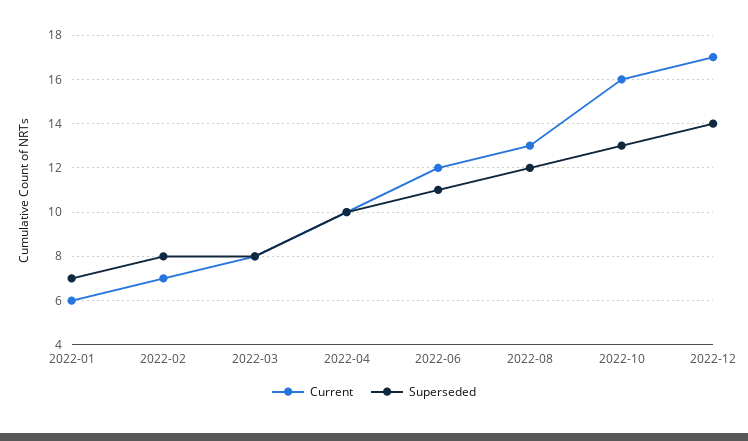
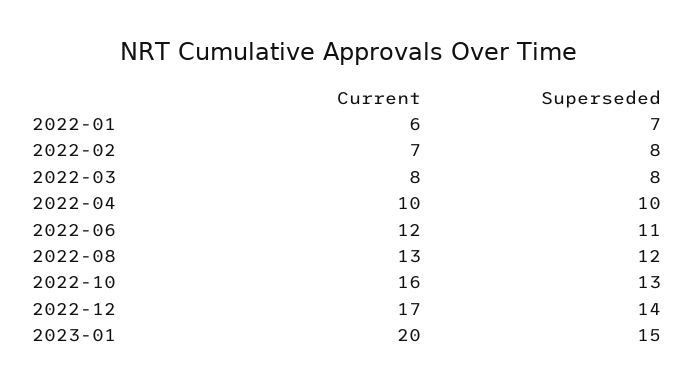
Current, 2023-01: none -> 20
Superseded, 2023-01: none -> 15

